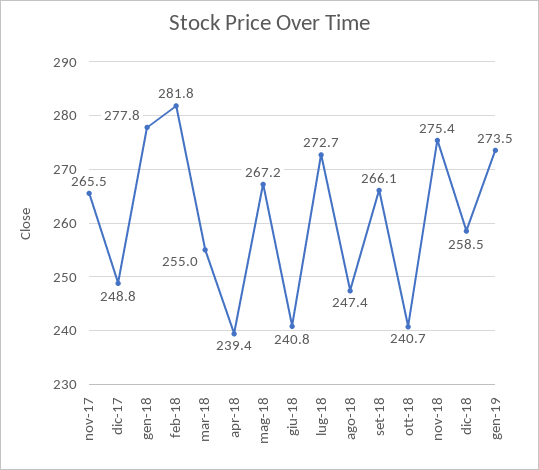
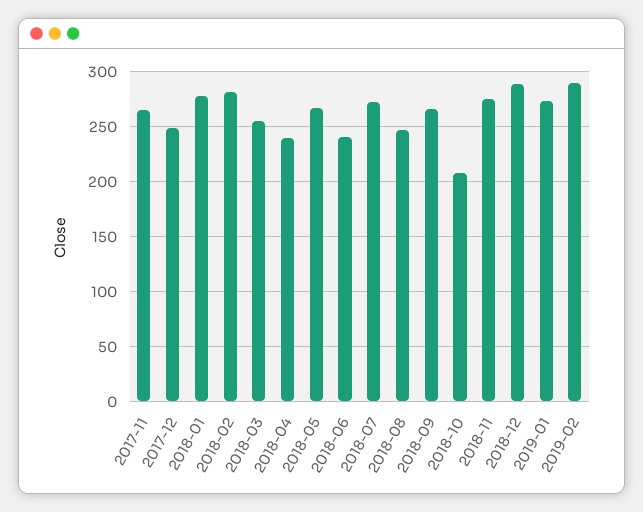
ott-18: 240.7 -> 210
dic-18: 258.5 -> 290
2019-02: none -> 290

